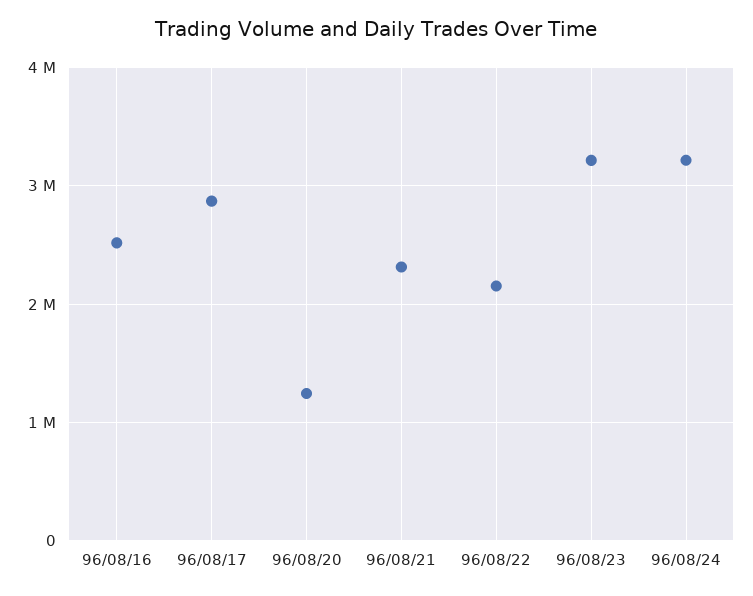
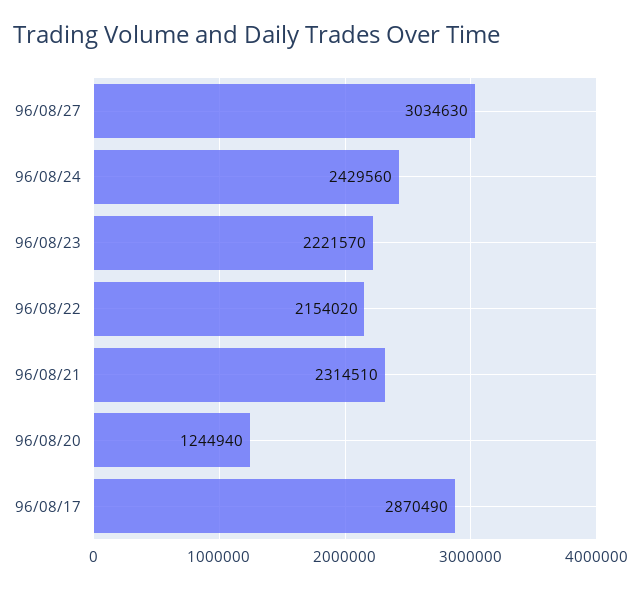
96/08/16: 2500000 -> none
96/08/23: 3200000 -> 2221570
96/08/24: 3200000 -> 2429560
96/08/27: none -> 3034630

